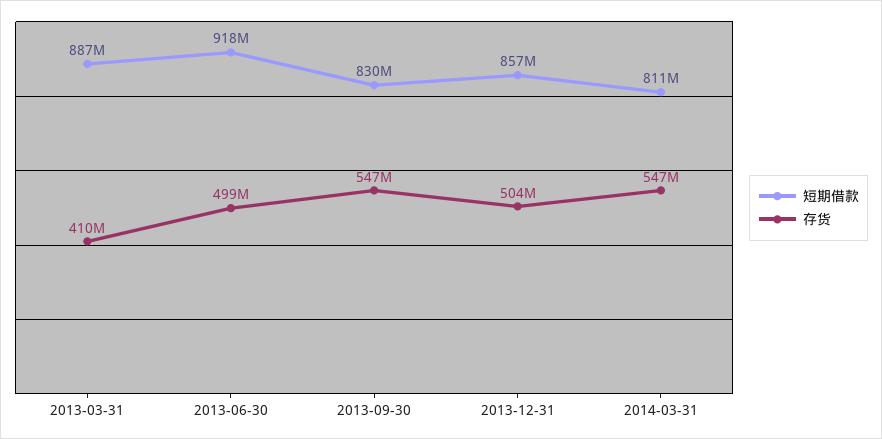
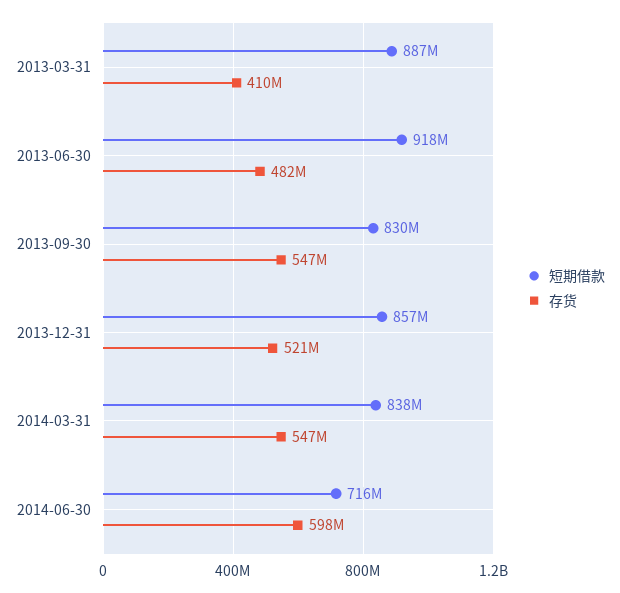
存货, 2013-06-30: 499000000 -> 482000000
存货, 2013-12-31: 504000000 -> 521000000
短期借款, 2014-03-31: 811000000 -> 838000000
短期借款, 2014-06-30: none -> 716000000
存货, 2014-06-30: none -> 598000000

